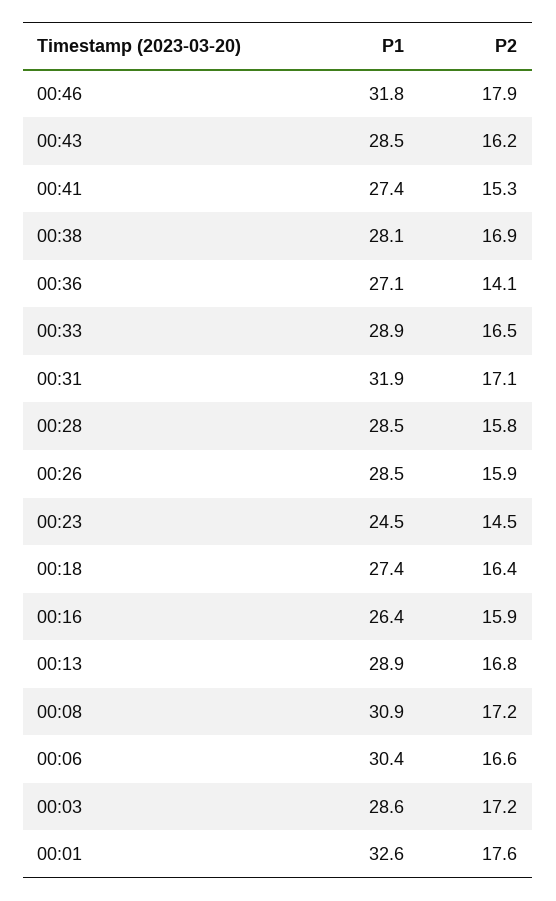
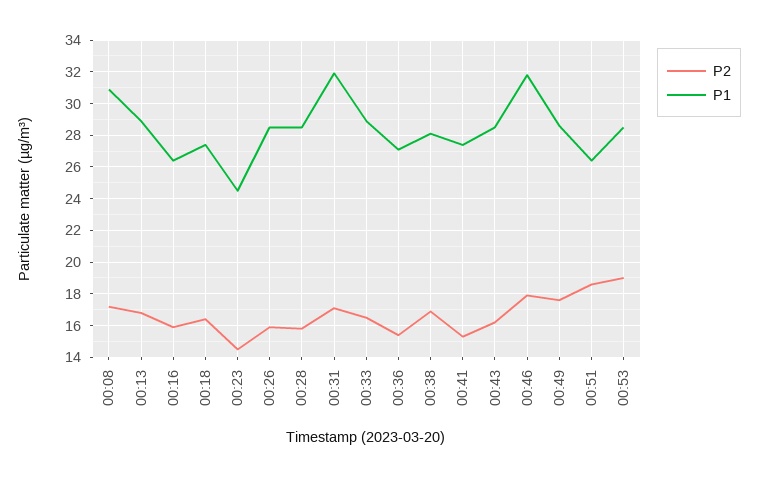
P2, 00:36: 14.1 -> 15.5
P1, 00:06: 30.4 -> none
P2, 00:06: 16.6 -> none
P1, 00:03: 28.6 -> none
P2, 00:03: 17.2 -> none
P1, 00:01: 32.6 -> none
P2, 00:01: 17.6 -> none
P2, 00:49: none -> 17.5
P1, 00:49: none -> 28.5
P2, 00:51: none -> 18.5
P1, 00:51: none -> 26.5
P2, 00:53: none -> 19
P1, 00:53: none -> 28.5

